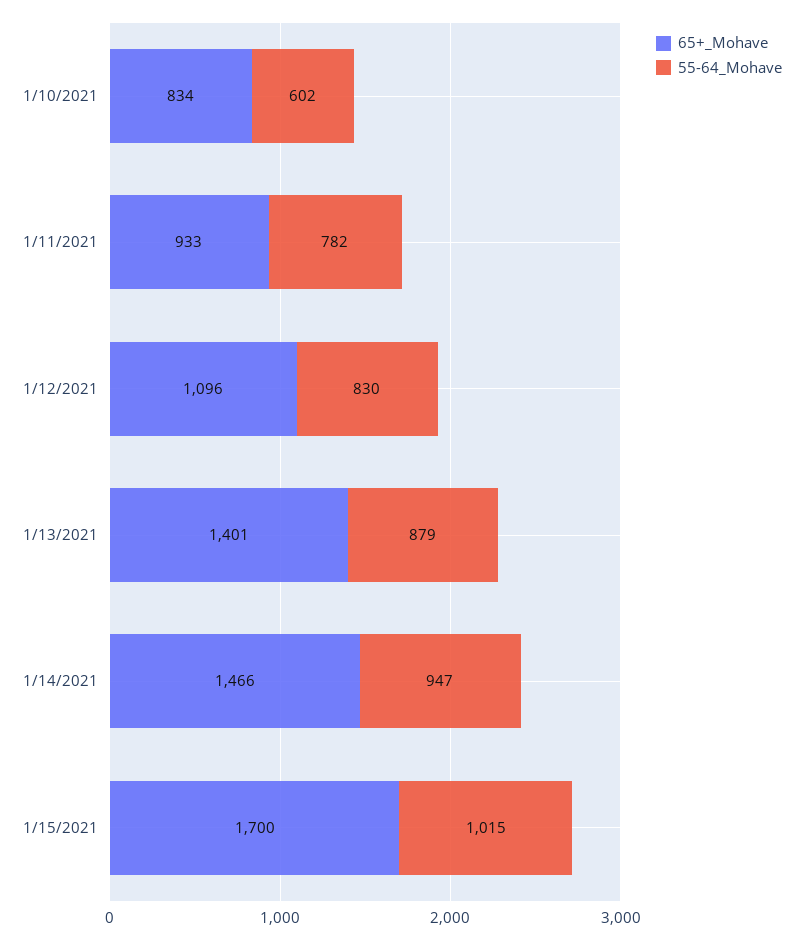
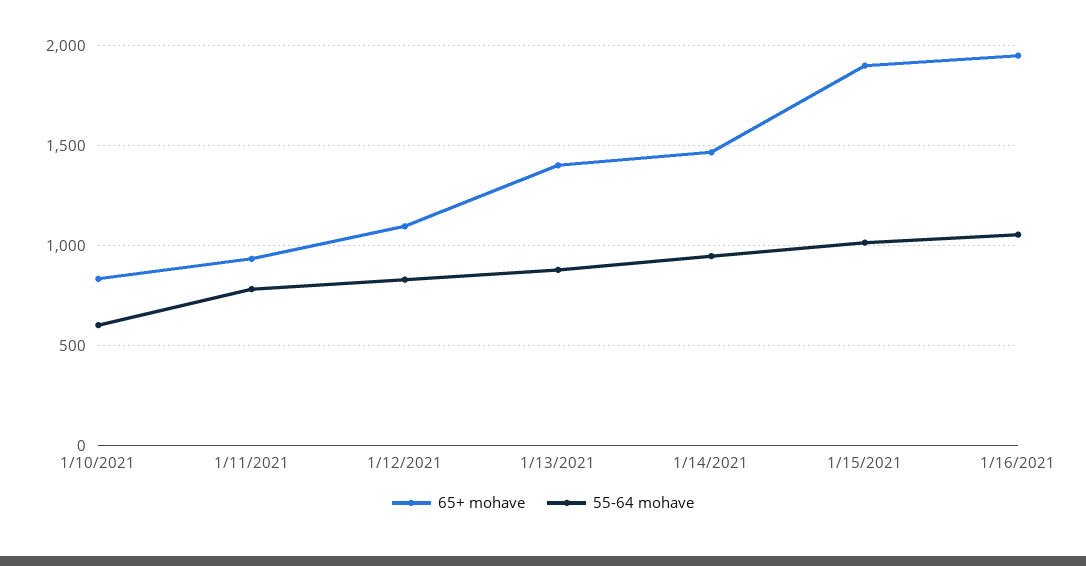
65+_Mohave, 1/15/2021: 1700 -> 1900
65+_Mohave, 1/16/2021: none -> 1950
55-64_Mohave, 1/16/2021: none -> 1050

